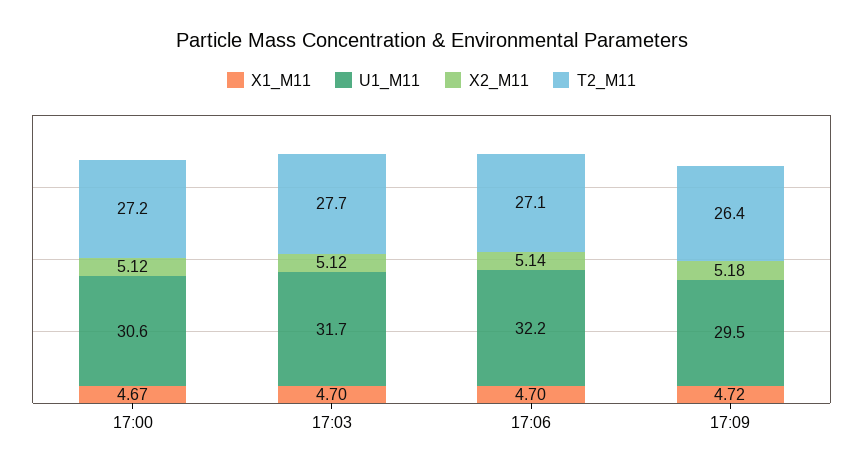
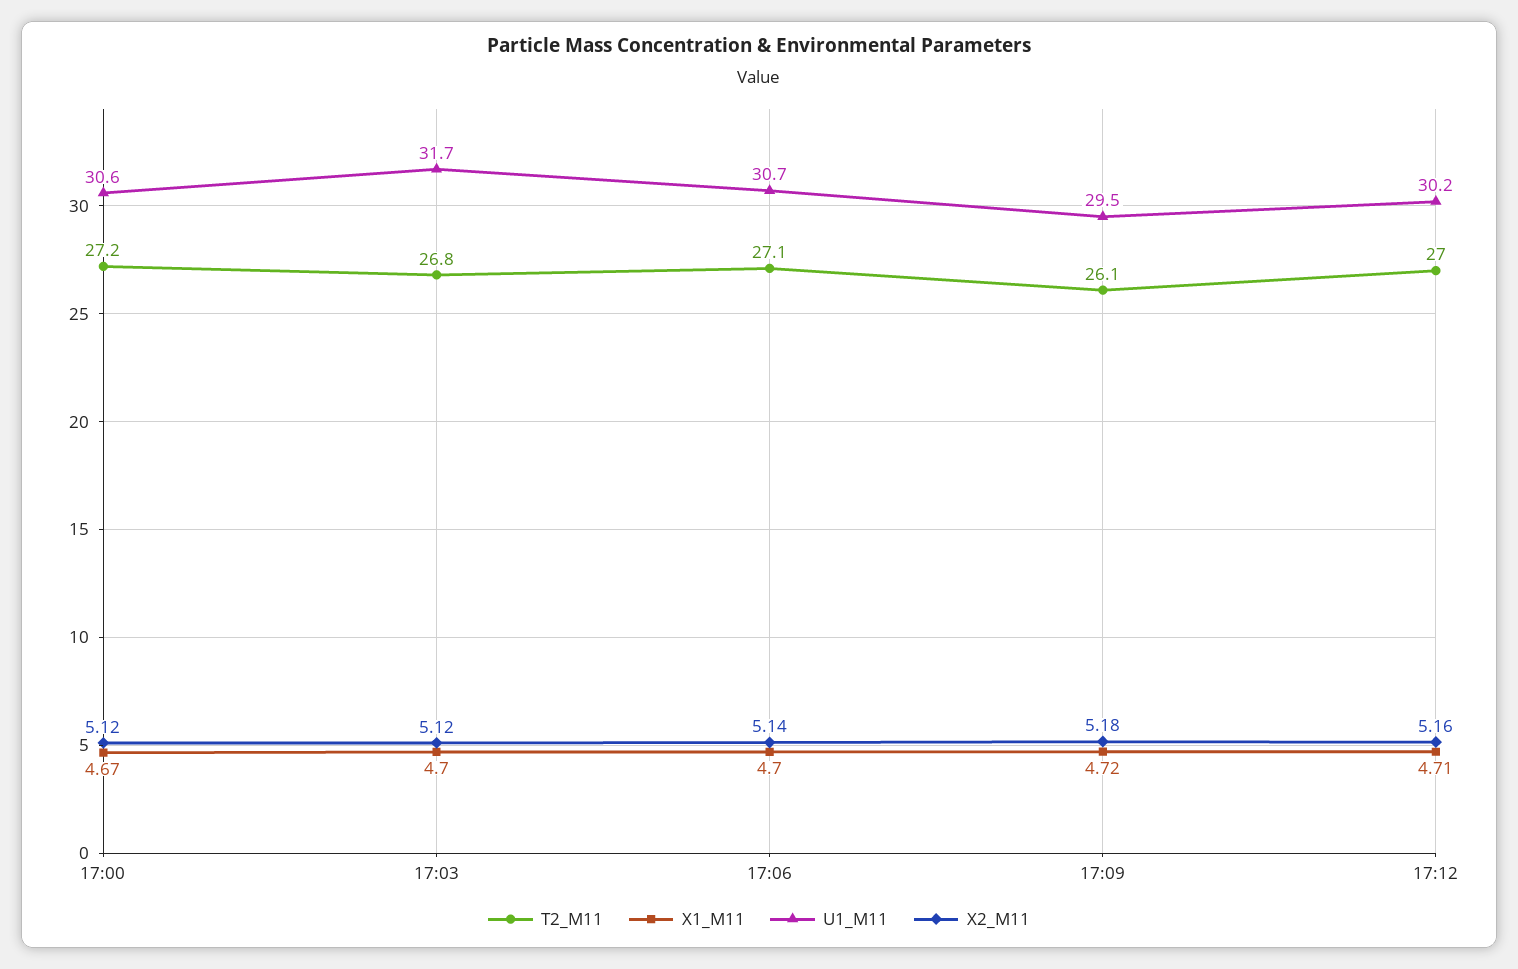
T2_M11, 17:03: 27.7 -> 26.8
U1_M11, 17:06: 32.2 -> 30.7
T2_M11, 17:09: 26.4 -> 26.1
T2_M11, 17:12: none -> 27
X1_M11, 17:12: none -> 4.71
U1_M11, 17:12: none -> 30.2
X2_M11, 17:12: none -> 5.16

